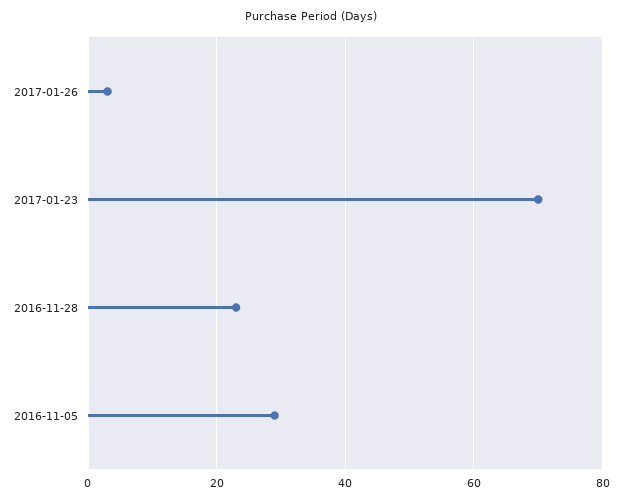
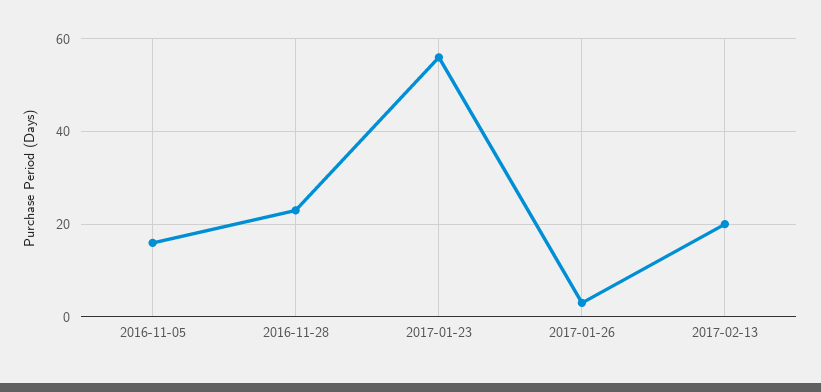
2017-01-23: 70 -> 55
2016-11-05: 30 -> 15
2017-02-13: none -> 20

